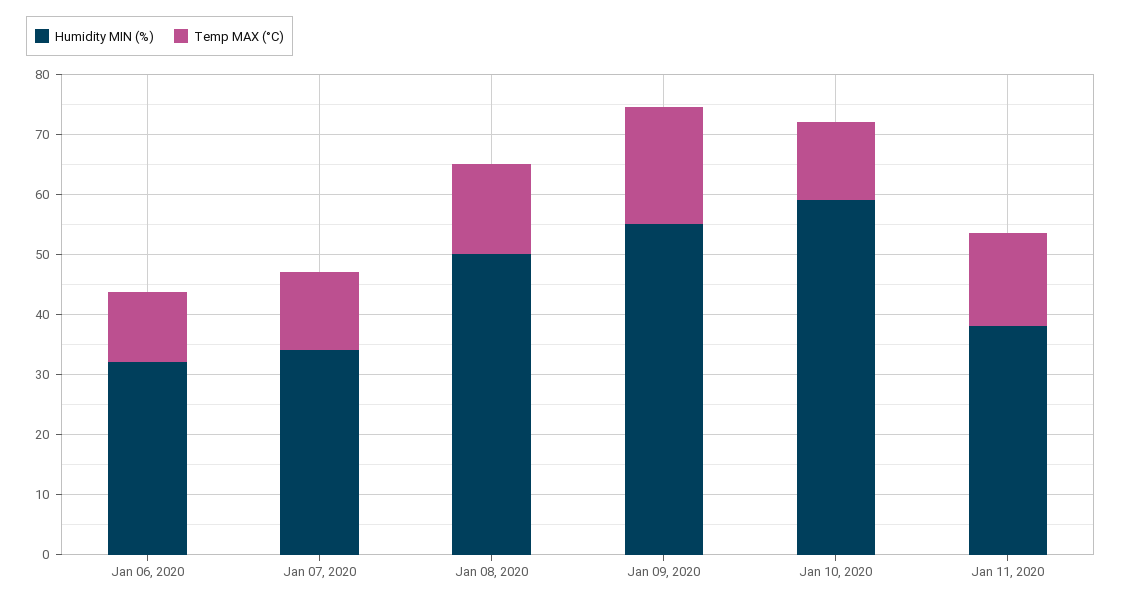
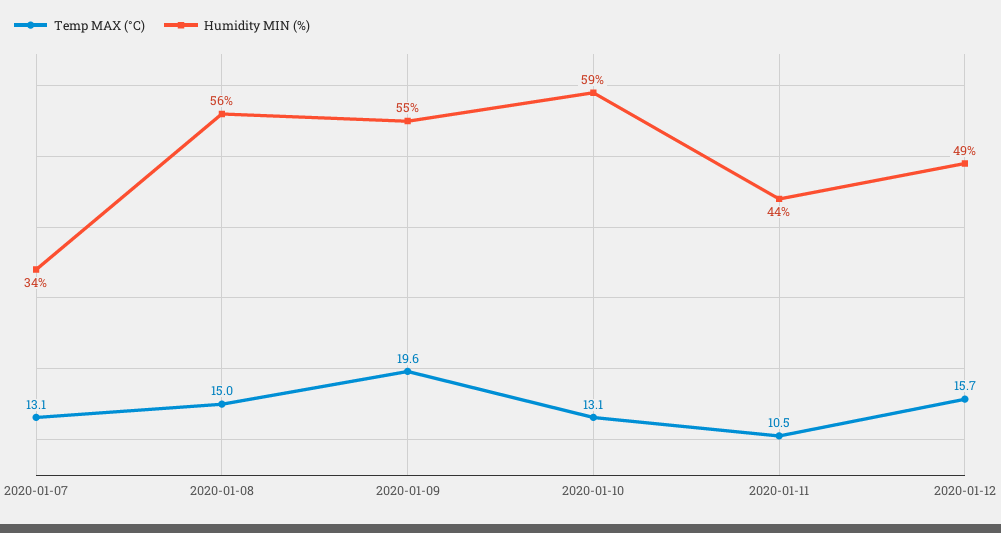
Humidity MIN (%), Jan 06, 2020: 32 -> none
Temp MAX (°C), Jan 06, 2020: 12 -> none
Humidity MIN (%), Jan 08, 2020: 50 -> 56
Humidity MIN (%), Jan 11, 2020: 38 -> 44
Temp MAX (°C), Jan 11, 2020: 16 -> 10.5
Temp MAX (°C), 2020-01-12: none -> 15.7
Humidity MIN (%), 2020-01-12: none -> 49

